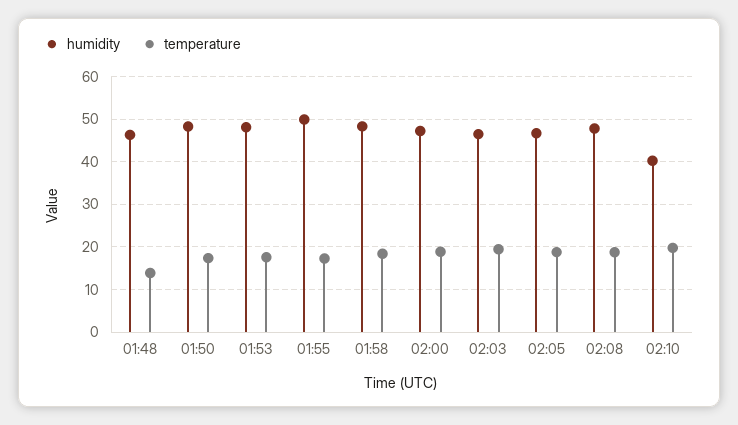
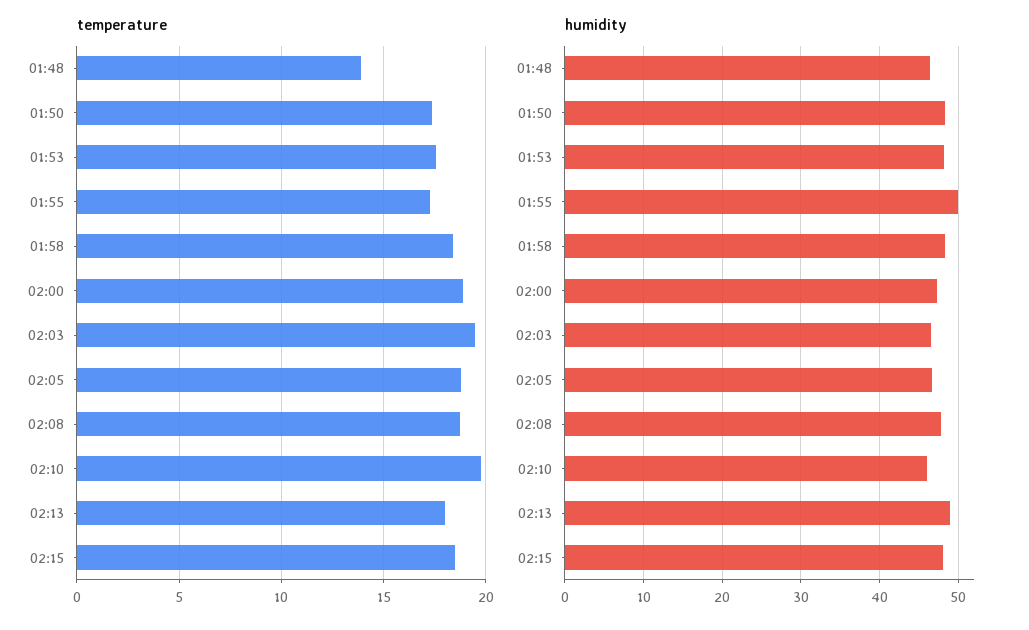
humidity, 02:10: 40 -> 46
temperature, 02:13: none -> 18
temperature, 02:15: none -> 18.5
humidity, 02:13: none -> 49
humidity, 02:15: none -> 48

